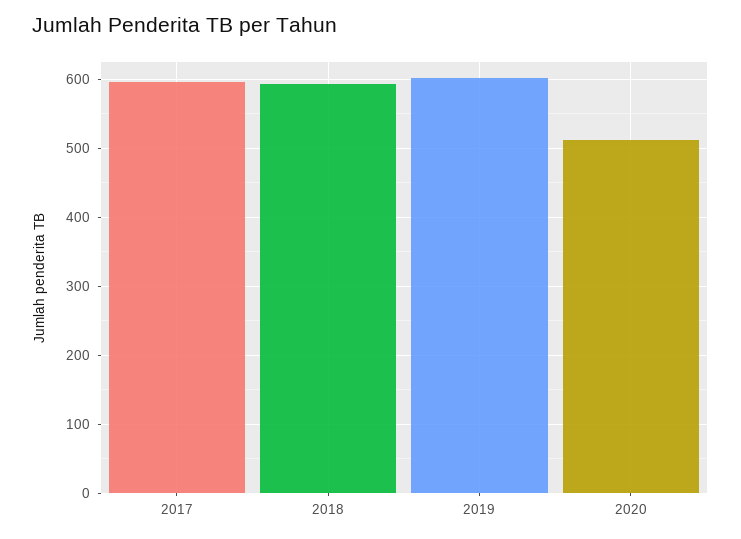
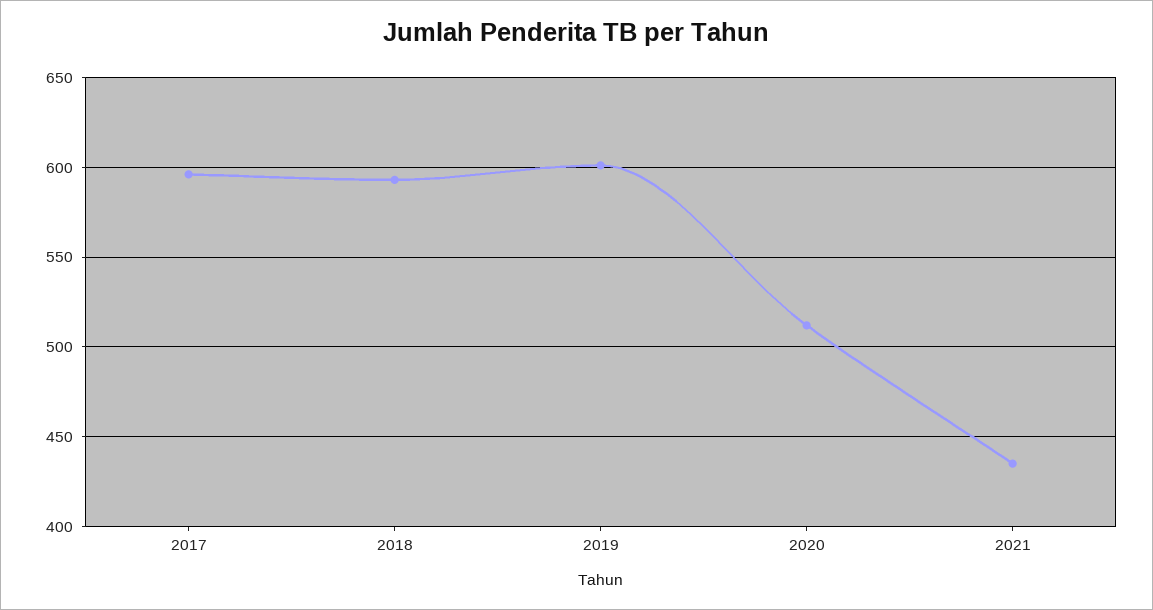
2021: none -> 435

